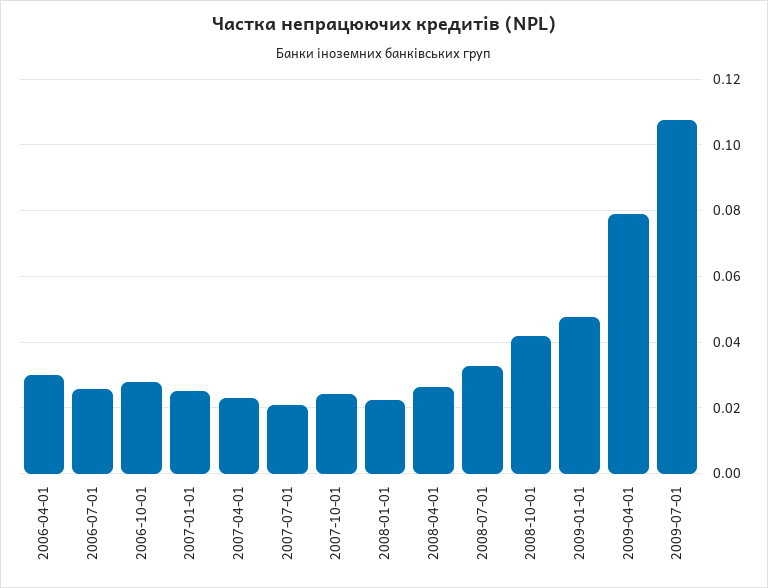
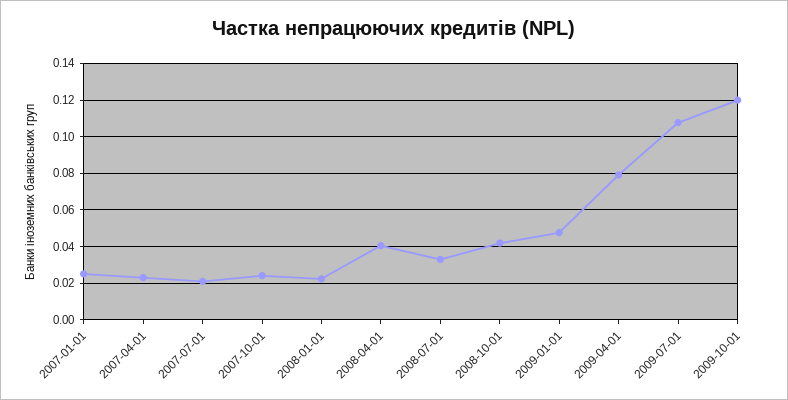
2006-04-01: 0.03 -> none
2006-07-01: 0.026 -> none
2006-10-01: 0.028 -> none
2008-04-01: 0.026 -> 0.04
2009-10-01: none -> 0.12

